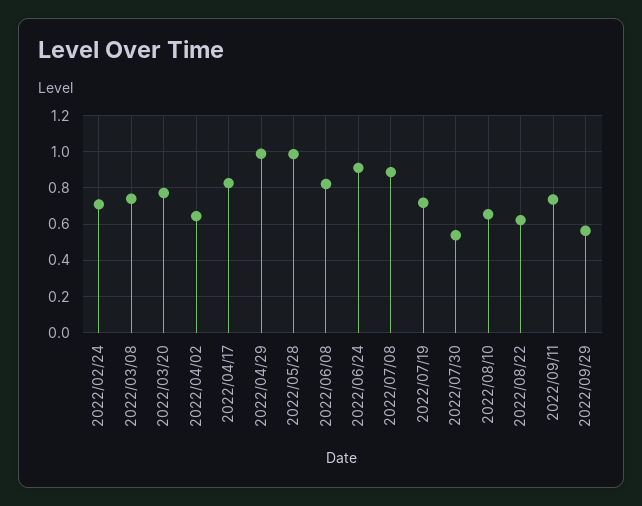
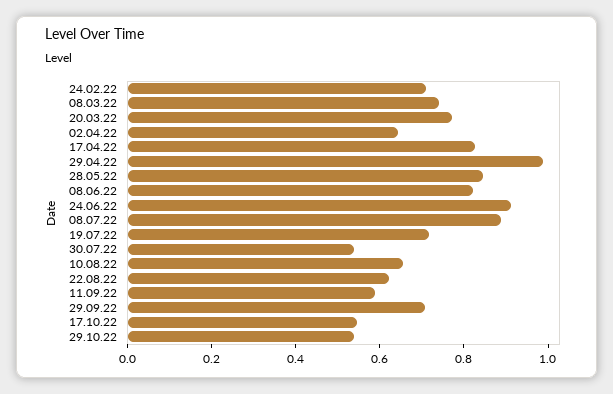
2022/05/28: 1 -> 0.85
2022/09/11: 0.75 -> 0.6
2022/09/29: 0.55 -> 0.7
17.10.22: none -> 0.55
29.10.22: none -> 0.55

